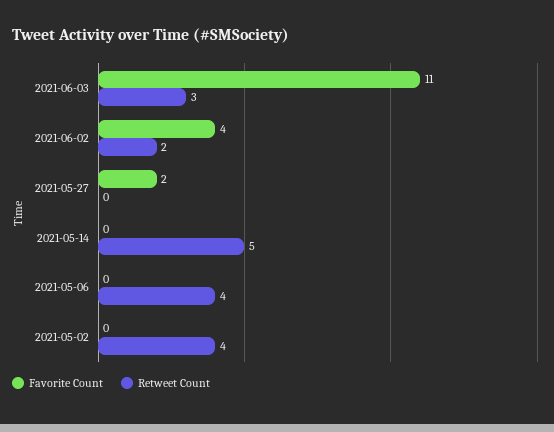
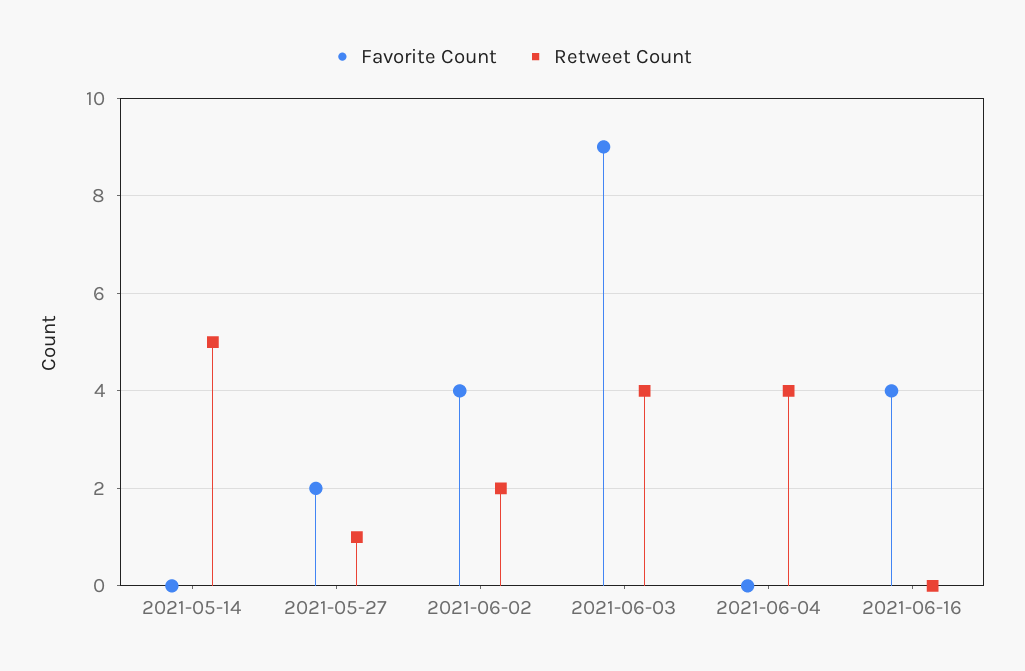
Favorite Count, 2021-06-03: 11 -> 9
Retweet Count, 2021-06-03: 3 -> 4
Retweet Count, 2021-05-27: 0 -> 1
Favorite Count, 2021-05-06: 0 -> none
Retweet Count, 2021-05-06: 4 -> none
Favorite Count, 2021-05-02: 0 -> none
Retweet Count, 2021-05-02: 4 -> none
Favorite Count, 2021-06-04: none -> 0
Retweet Count, 2021-06-04: none -> 4
Favorite Count, 2021-06-16: none -> 4
Retweet Count, 2021-06-16: none -> 0

